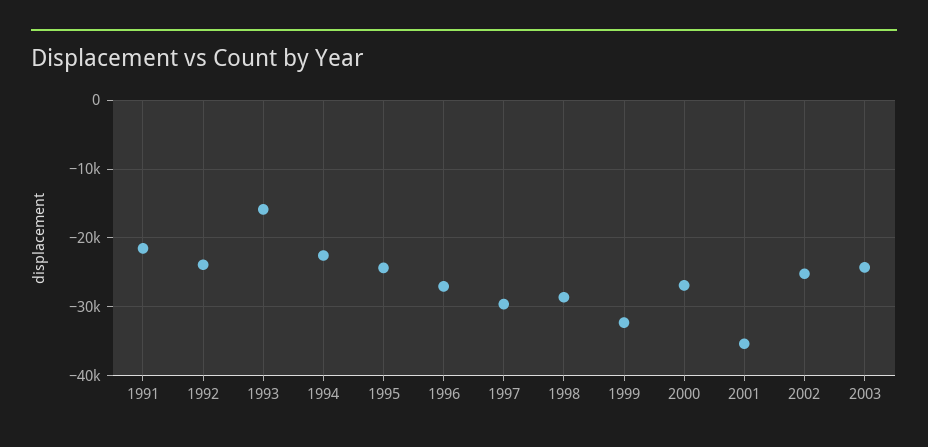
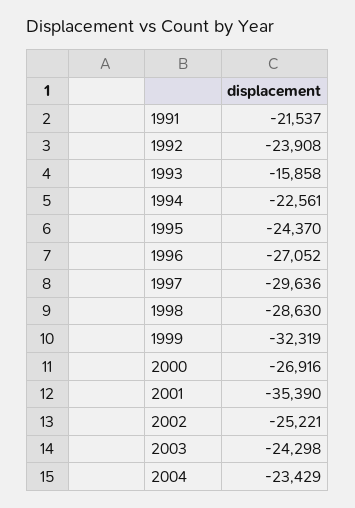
2004: none -> -23429

